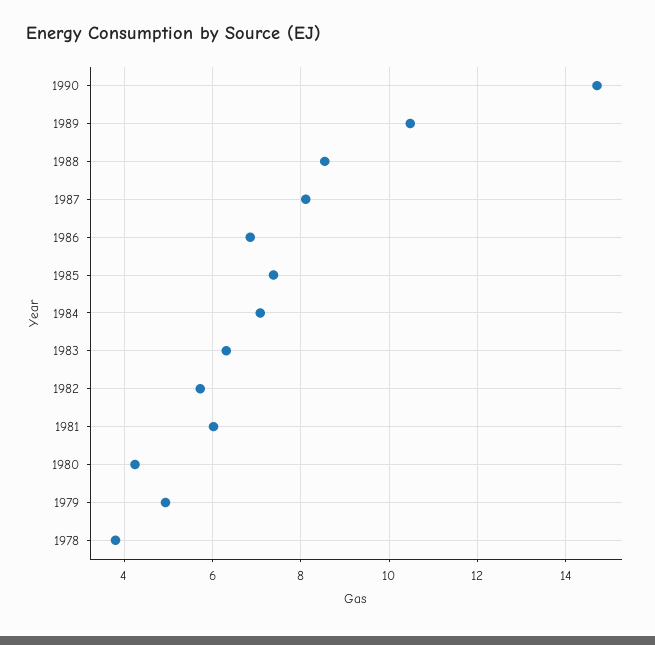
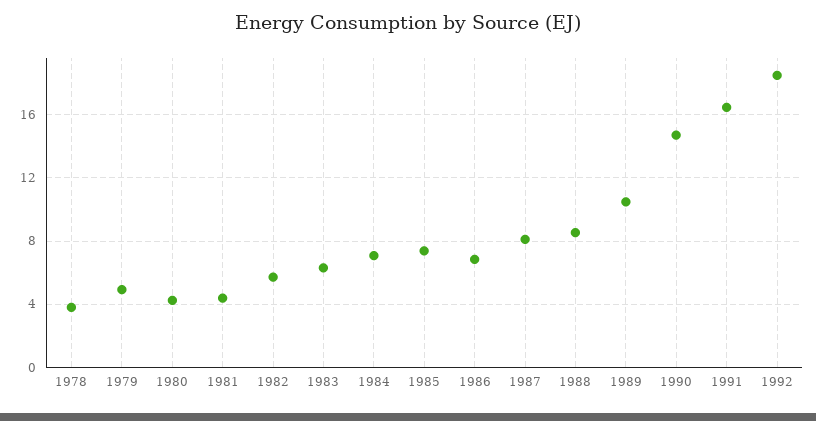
1981: 6 -> 4.5
1991: none -> 16.5
1992: none -> 18.5

